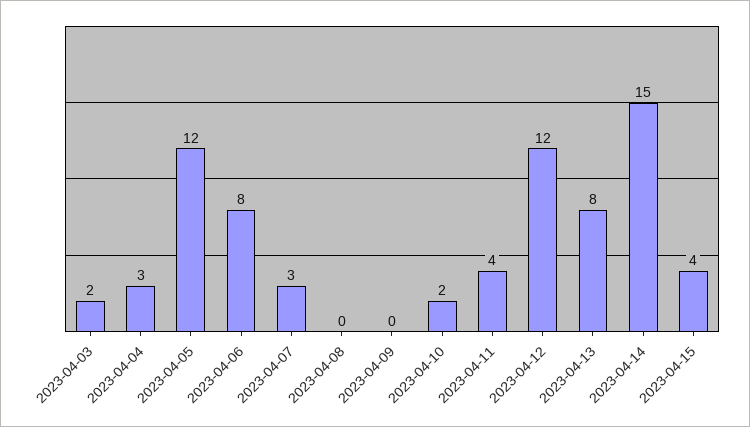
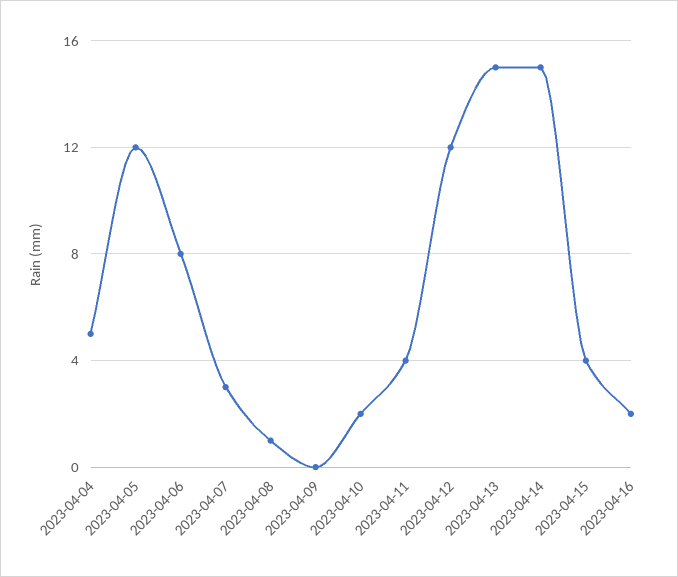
2023-04-03: 2 -> none
2023-04-04: 3 -> 5
2023-04-08: 0 -> 1
2023-04-13: 8 -> 15
2023-04-16: none -> 2

